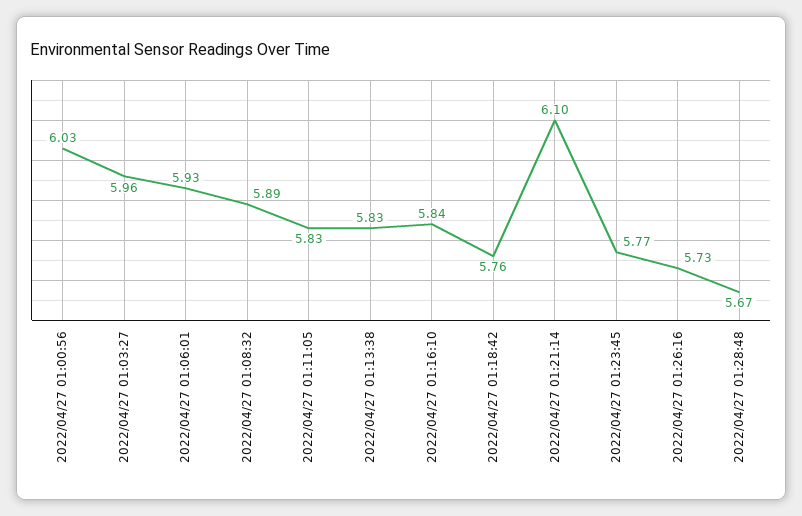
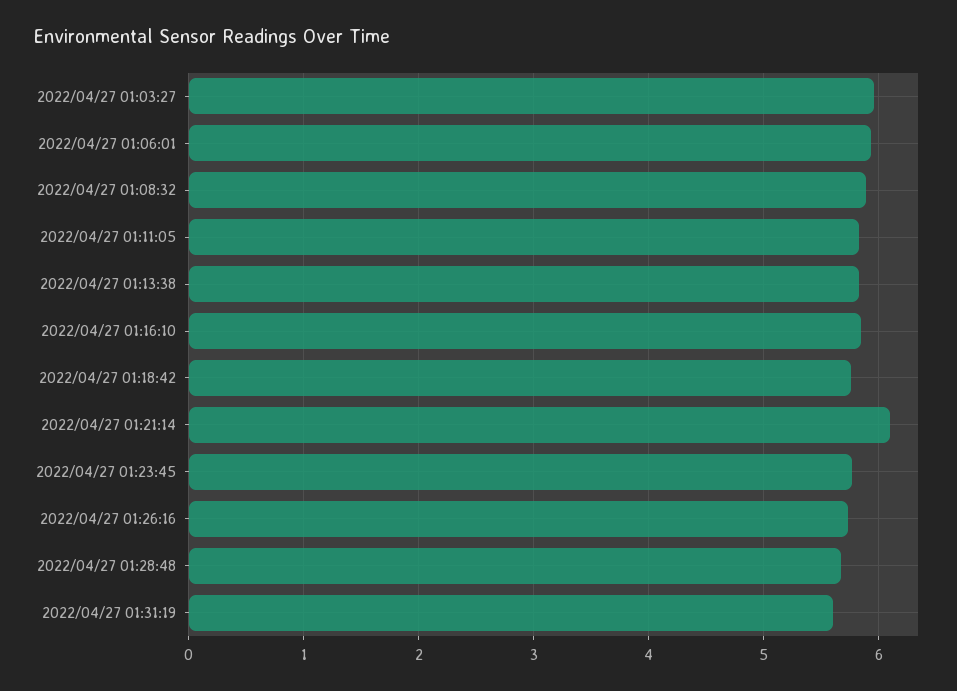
2022/04/27 01:00:56: 6.03 -> none
2022/04/27 01:31:19: none -> 5.6

